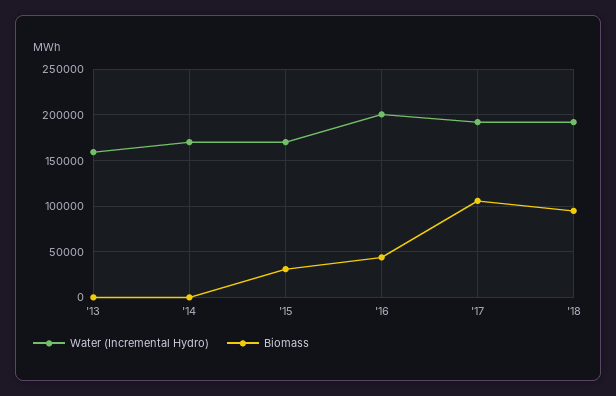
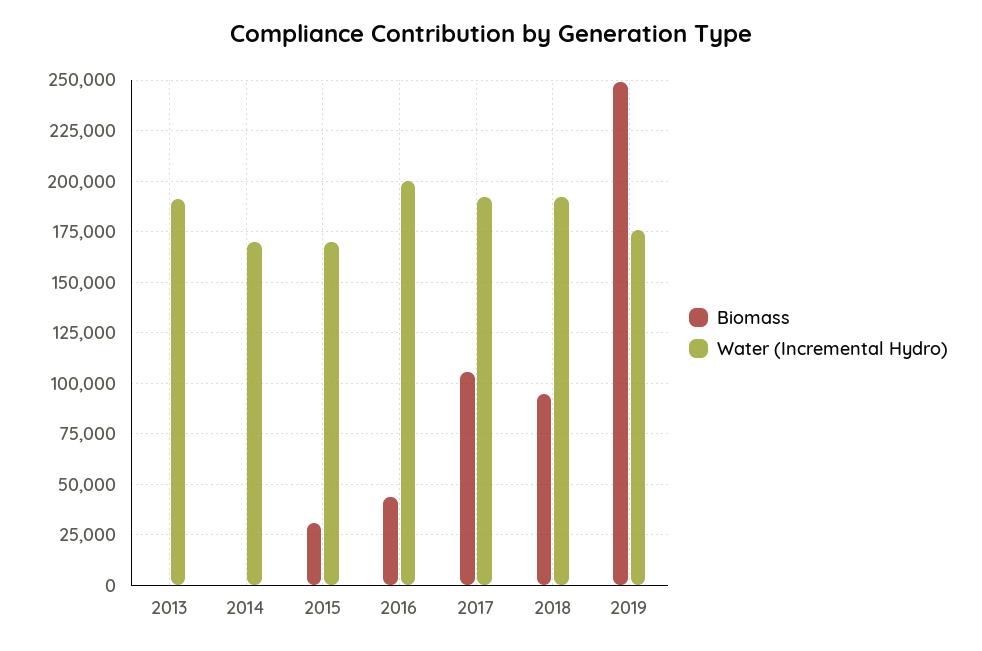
Water (Incremental Hydro), '13: 160000 -> 190000
Biomass, 2019: none -> 250000
Water (Incremental Hydro), 2019: none -> 175000

